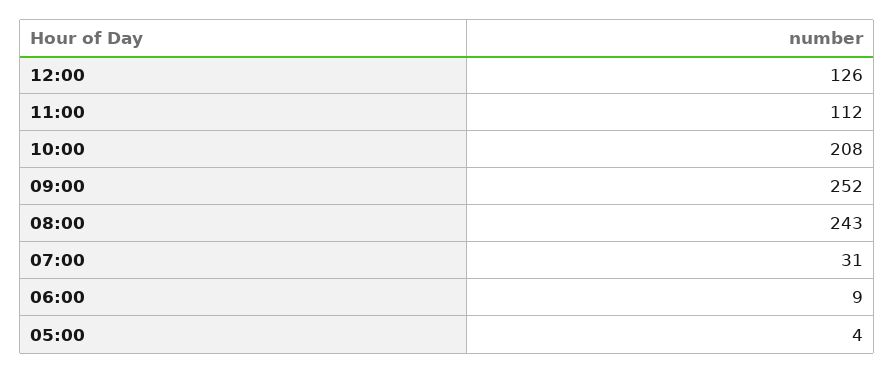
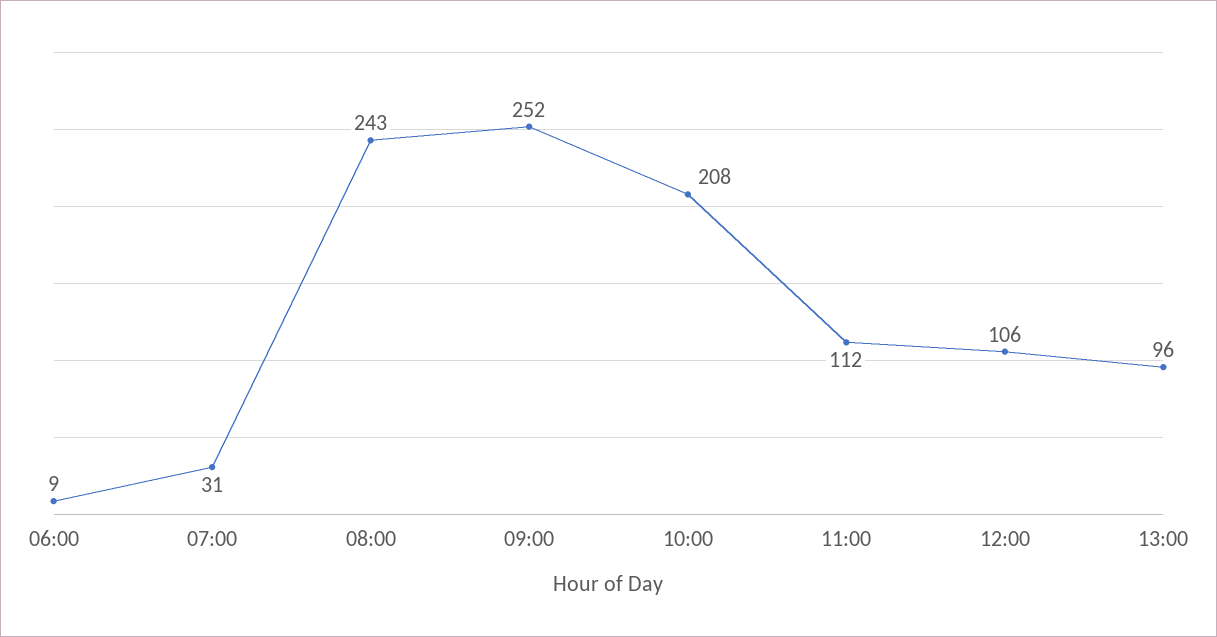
12:00: 126 -> 106
05:00: 4 -> none
13:00: none -> 96

